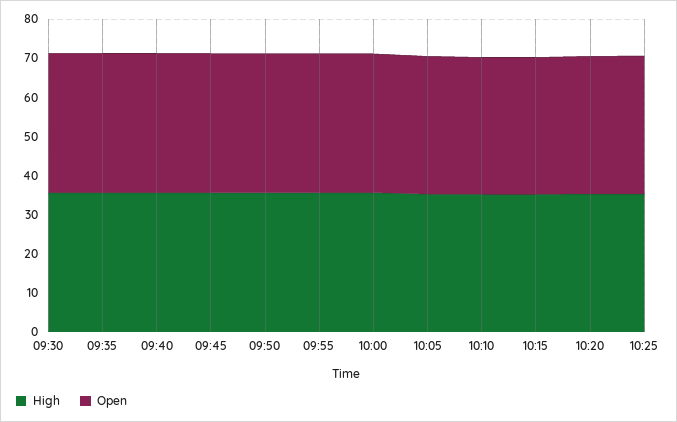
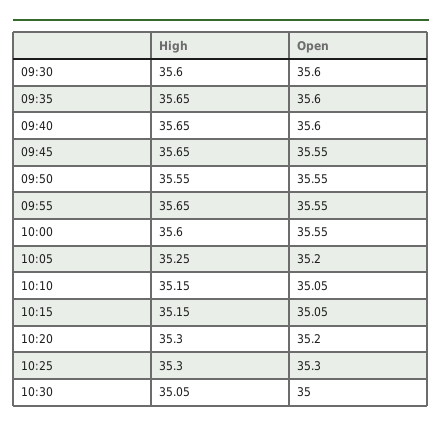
High, 10:30: none -> 35.05
Open, 10:30: none -> 35

